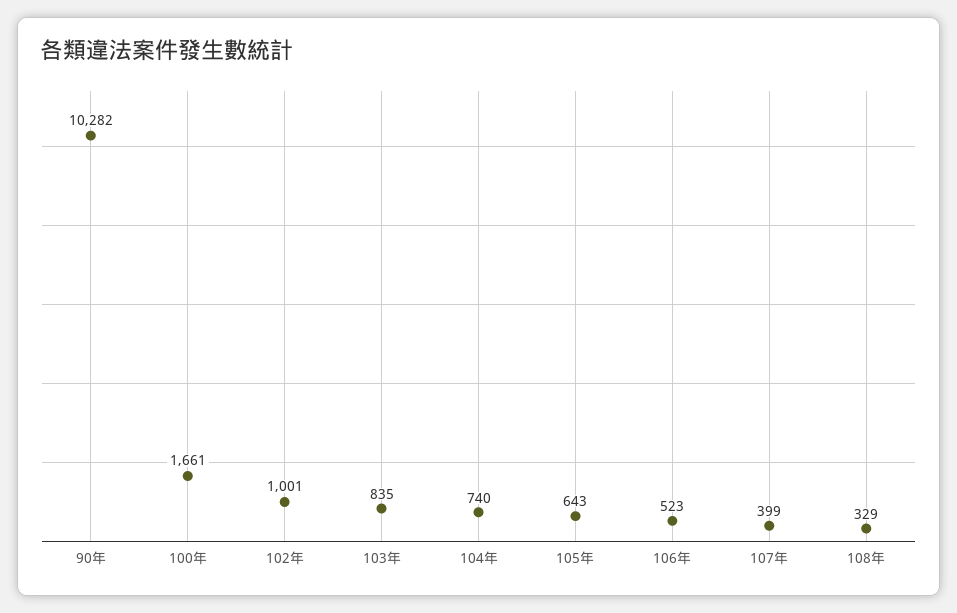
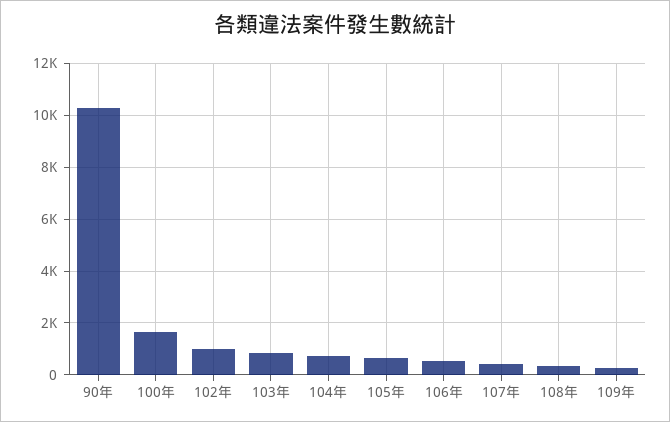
109年: none -> 250

